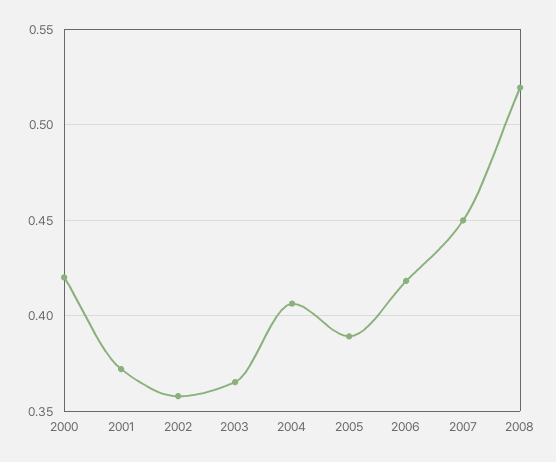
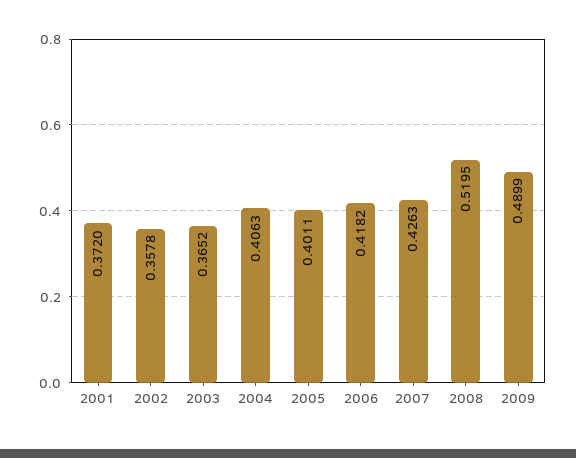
2000: 0.42 -> none
2005: 0.39 -> 0.4011
2007: 0.45 -> 0.4263
2009: none -> 0.4899

